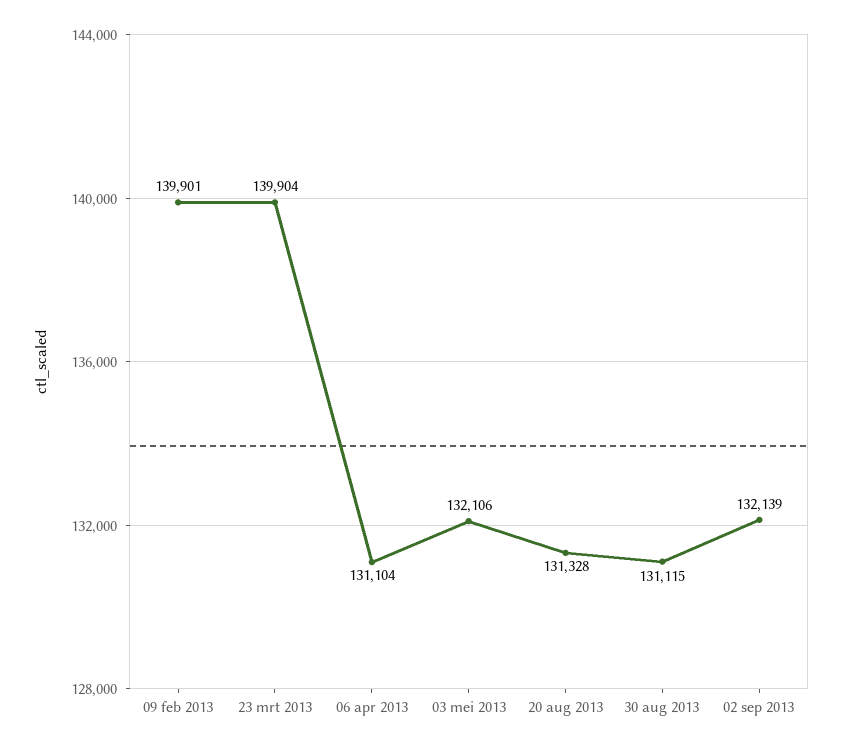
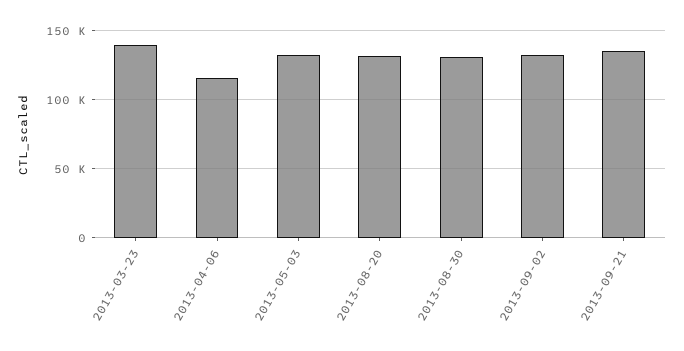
09 feb 2013: 139901 -> none
06 apr 2013: 131104 -> 115000
2013-09-21: none -> 135000

